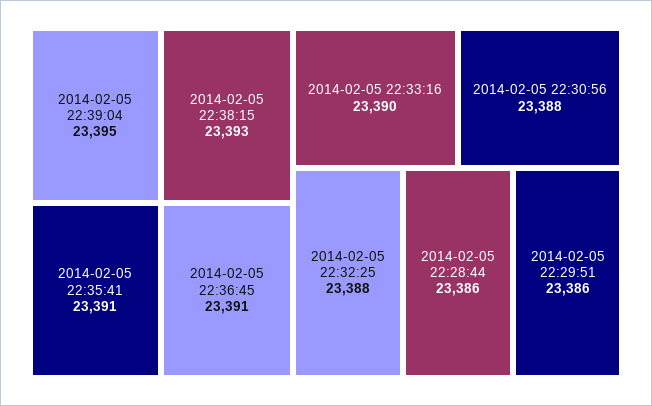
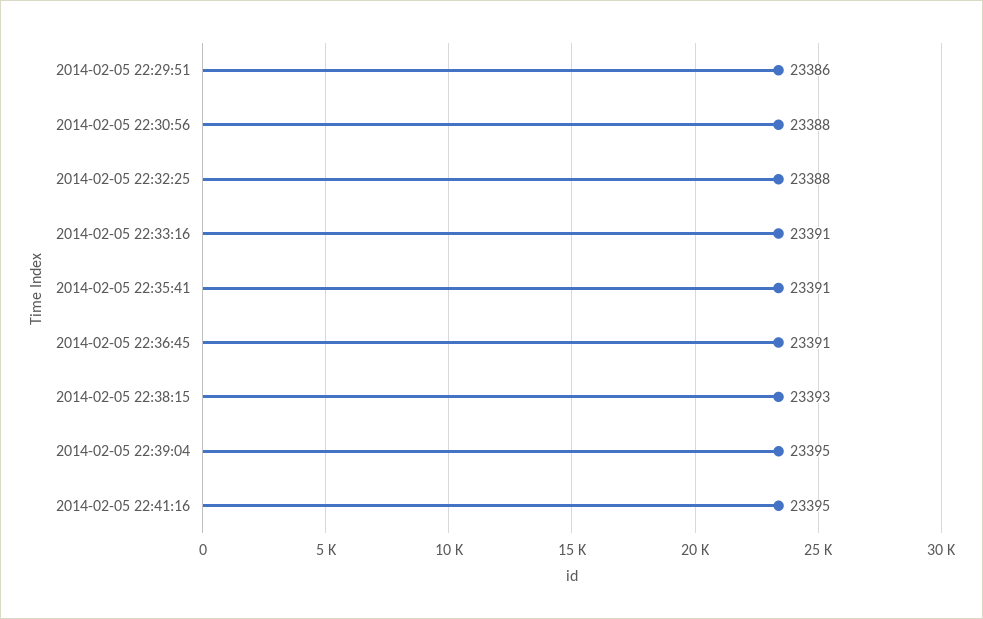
2014-02-05 22:33:16: 23390 -> 23391
2014-02-05 22:28:44: 23386 -> none
2014-02-05 22:41:16: none -> 23395

